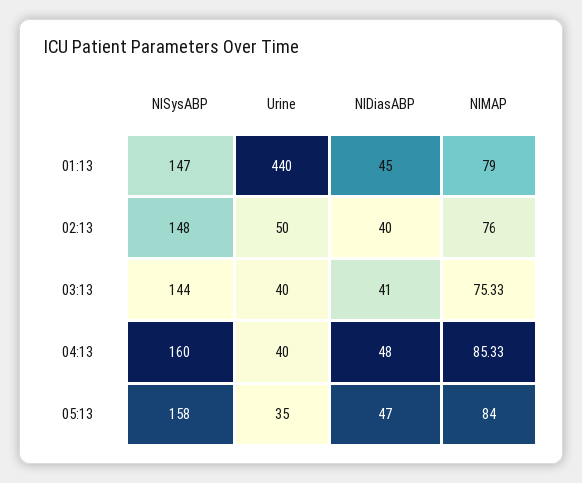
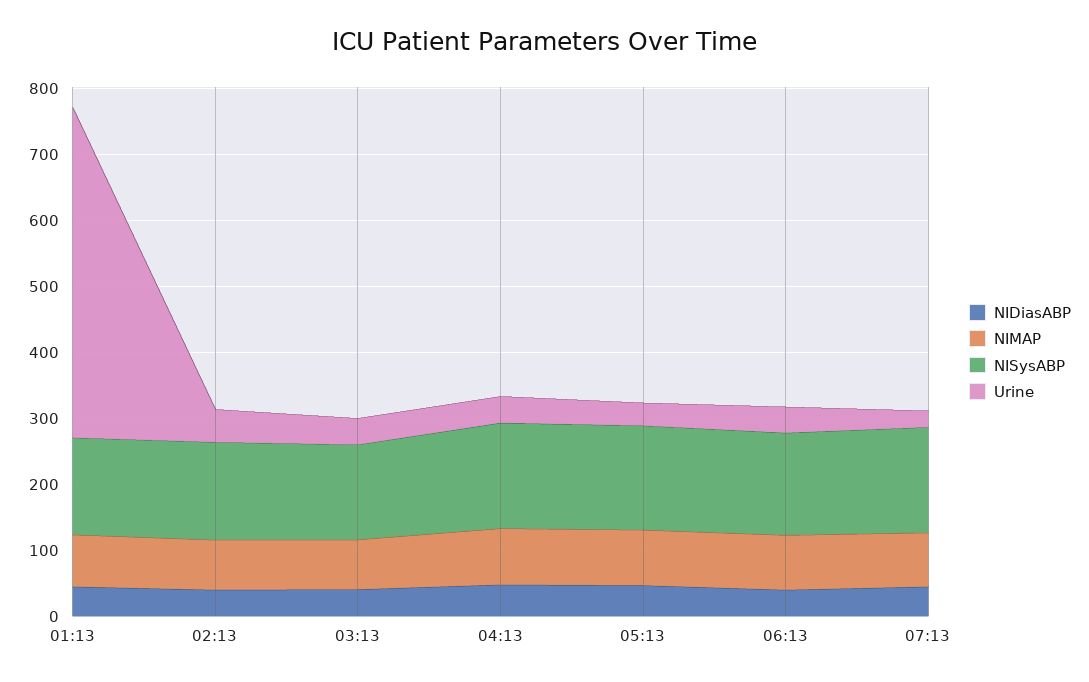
Urine, 01:13: 440 -> 500
NIDiasABP, 06:13: none -> 40
NIMAP, 06:13: none -> 80
NISysABP, 06:13: none -> 160
Urine, 06:13: none -> 40
NIDiasABP, 07:13: none -> 40
NIMAP, 07:13: none -> 80
NISysABP, 07:13: none -> 160
Urine, 07:13: none -> 20

